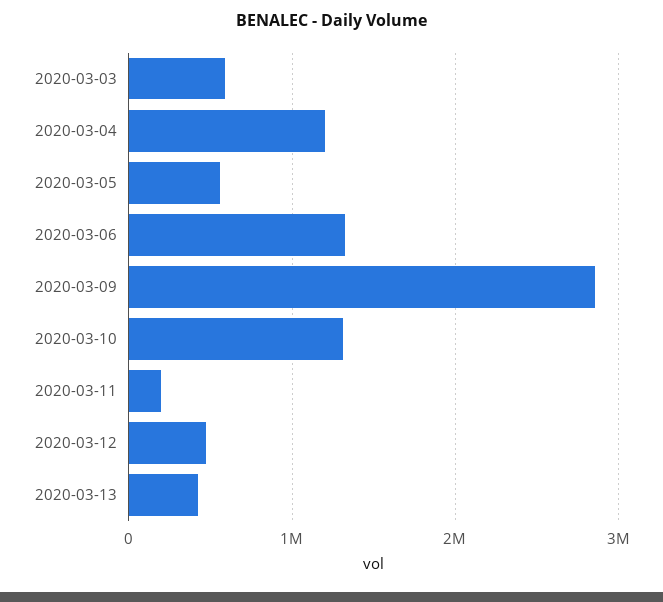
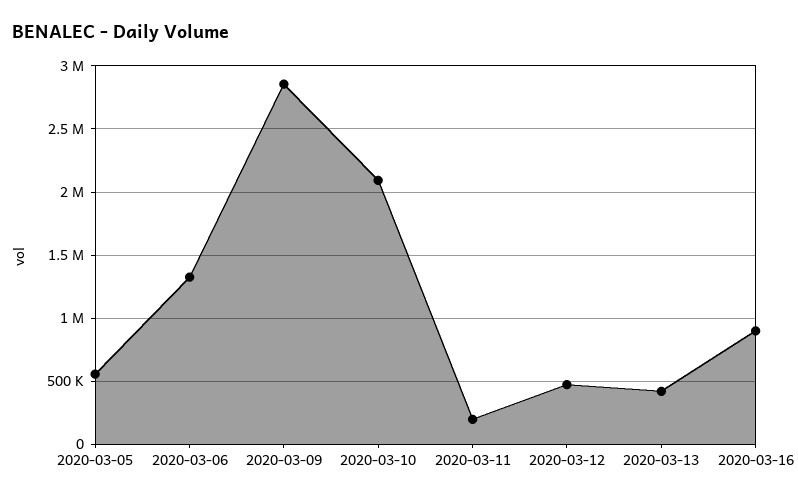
2020-03-03: 600000 -> none
2020-03-04: 1200000 -> none
2020-03-10: 1300000 -> 2100000
2020-03-16: none -> 900000

